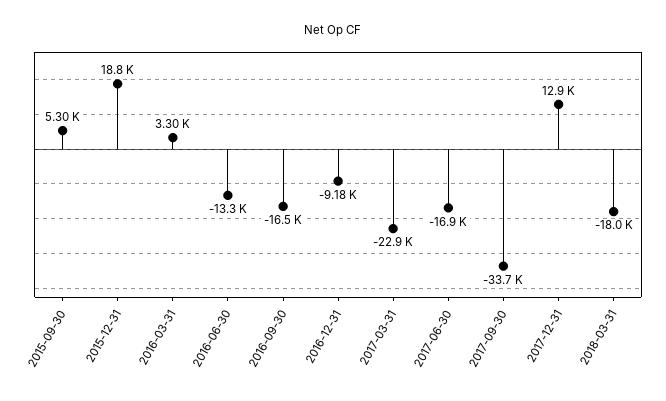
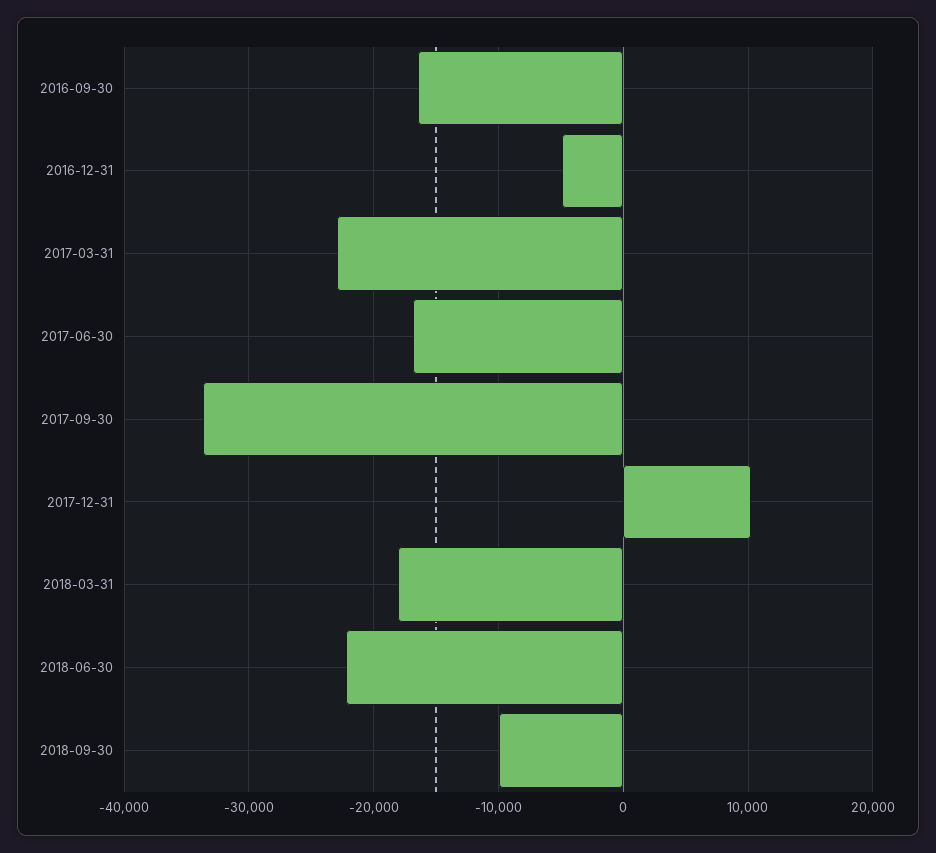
2015-09-30: 5300 -> none
2015-12-31: 18800 -> none
2016-03-31: 3300 -> none
2016-06-30: -13300 -> none
2016-12-31: -9180 -> -5000
2017-12-31: 12900 -> 10000
2018-06-30: none -> -22000
2018-09-30: none -> -10000

